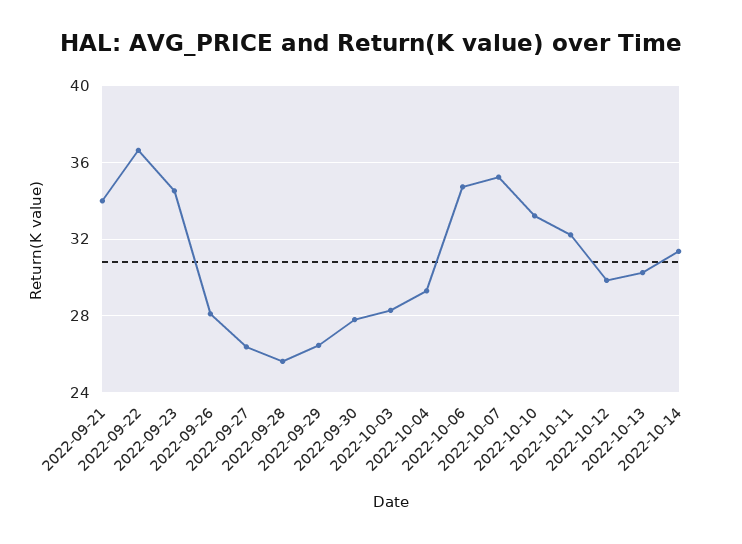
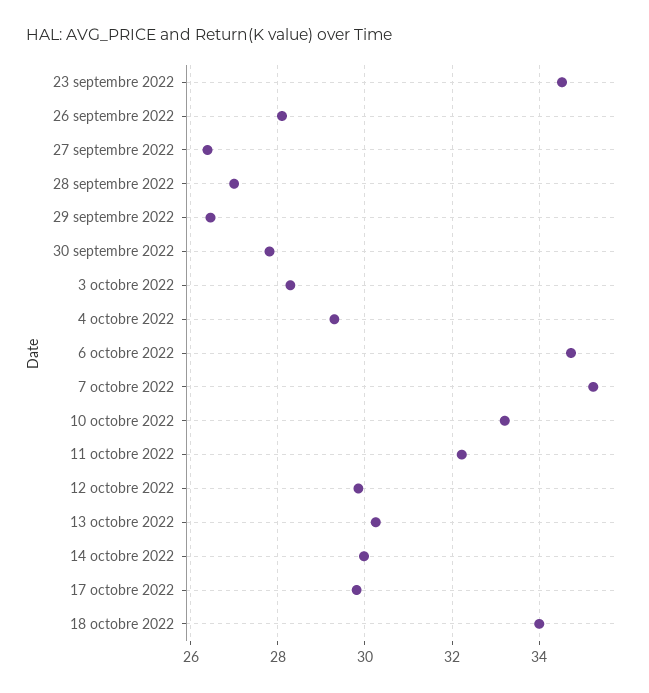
2022-09-21: 34 -> none
2022-09-22: 36.5 -> none
2022-09-28: 25.5 -> 27
2022-10-14: 31.5 -> 30
17 octobre 2022: none -> 29.8
18 octobre 2022: none -> 34

